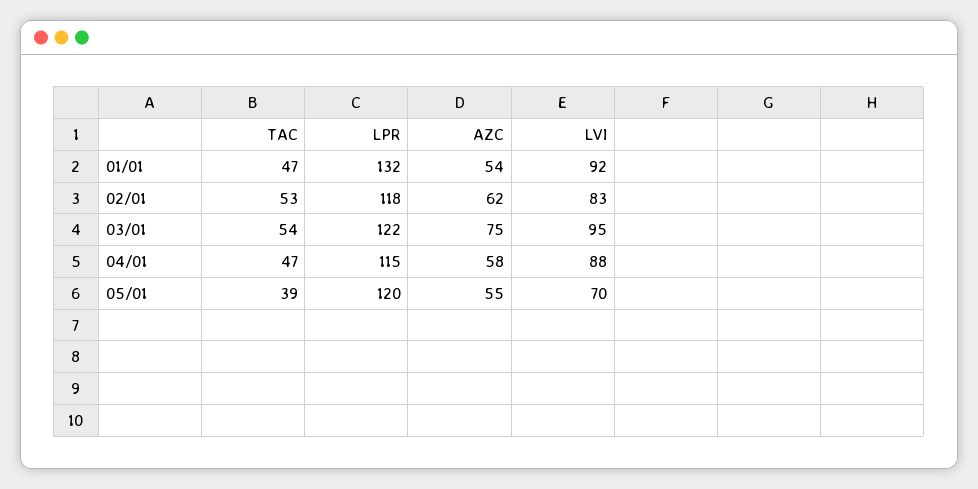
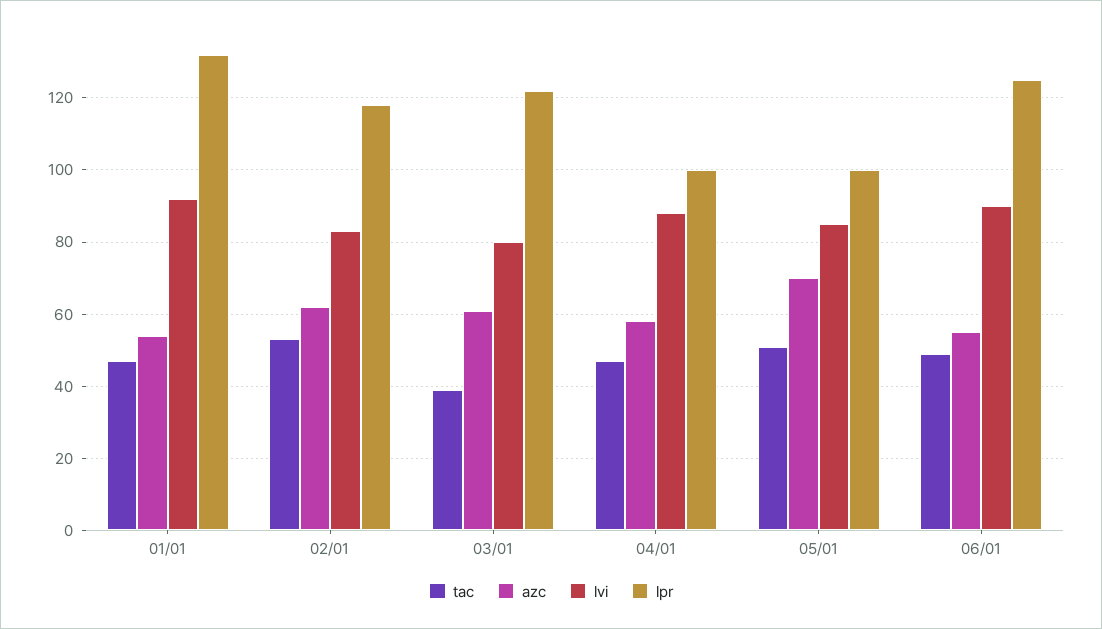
TAC, 03/01: 54 -> 40
AZC, 03/01: 75 -> 60
LVI, 03/01: 95 -> 80
LPR, 04/01: 115 -> 100
TAC, 05/01: 39 -> 50
LPR, 05/01: 120 -> 100
AZC, 05/01: 55 -> 70
LVI, 05/01: 70 -> 85
TAC, 06/01: none -> 50
AZC, 06/01: none -> 55
LVI, 06/01: none -> 90
LPR, 06/01: none -> 125

